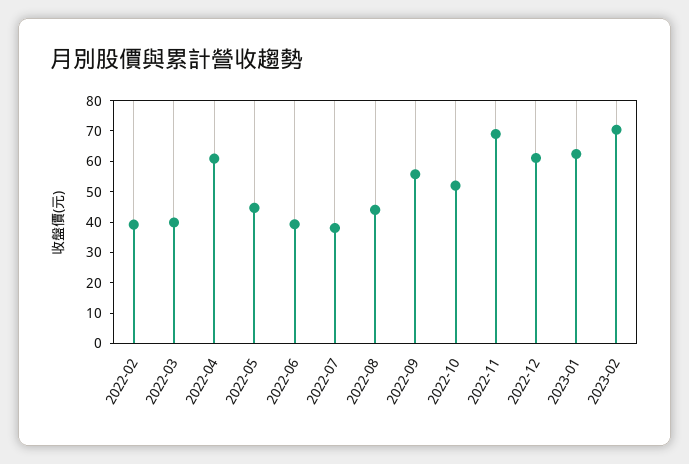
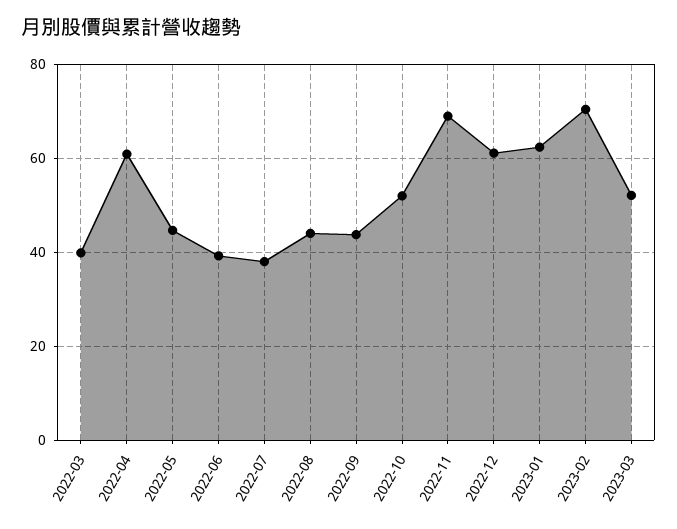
2022-02: 40 -> none
2022-09: 55 -> 44
2023-03: none -> 52

